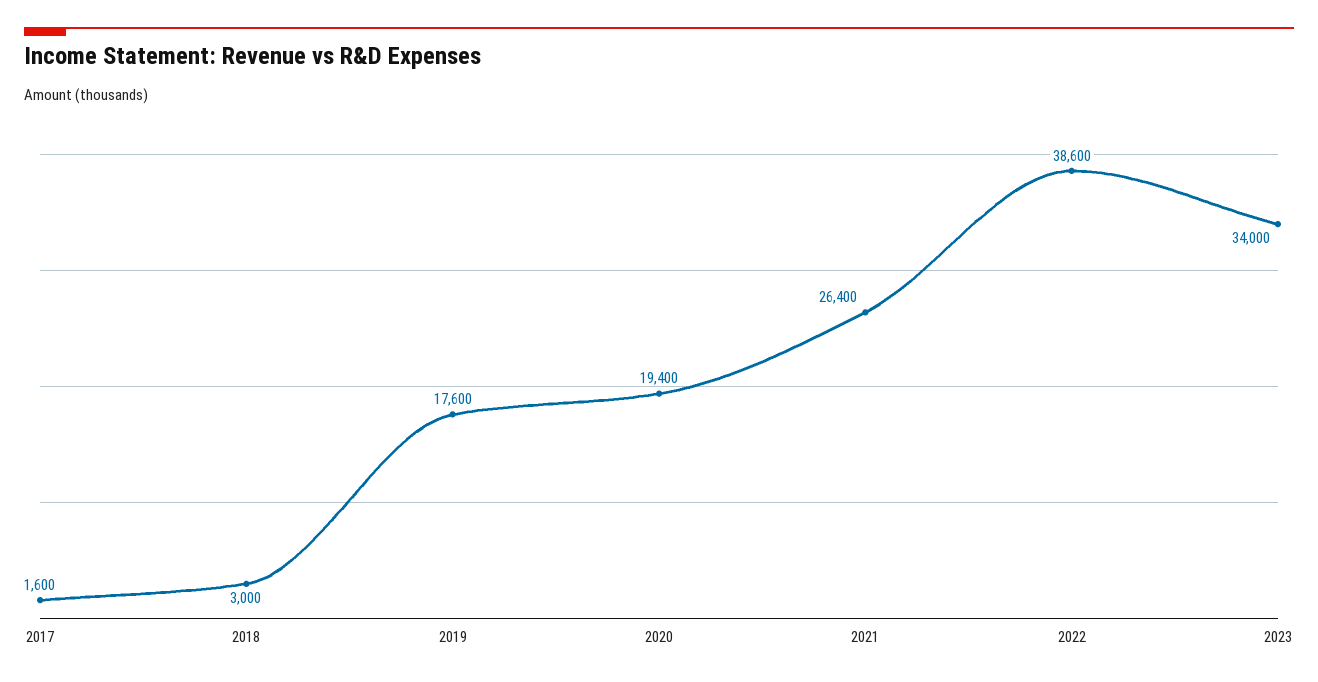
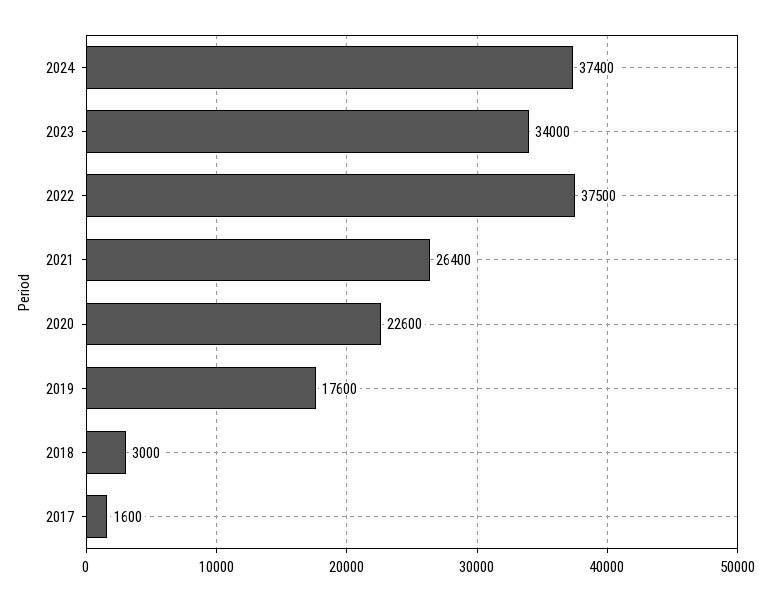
2020: 19400 -> 22600
2022: 38600 -> 37500
2024: none -> 37400

